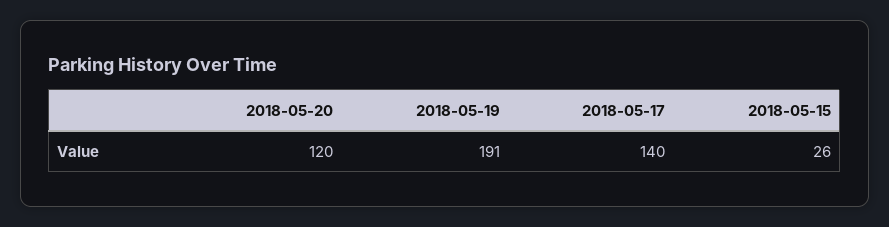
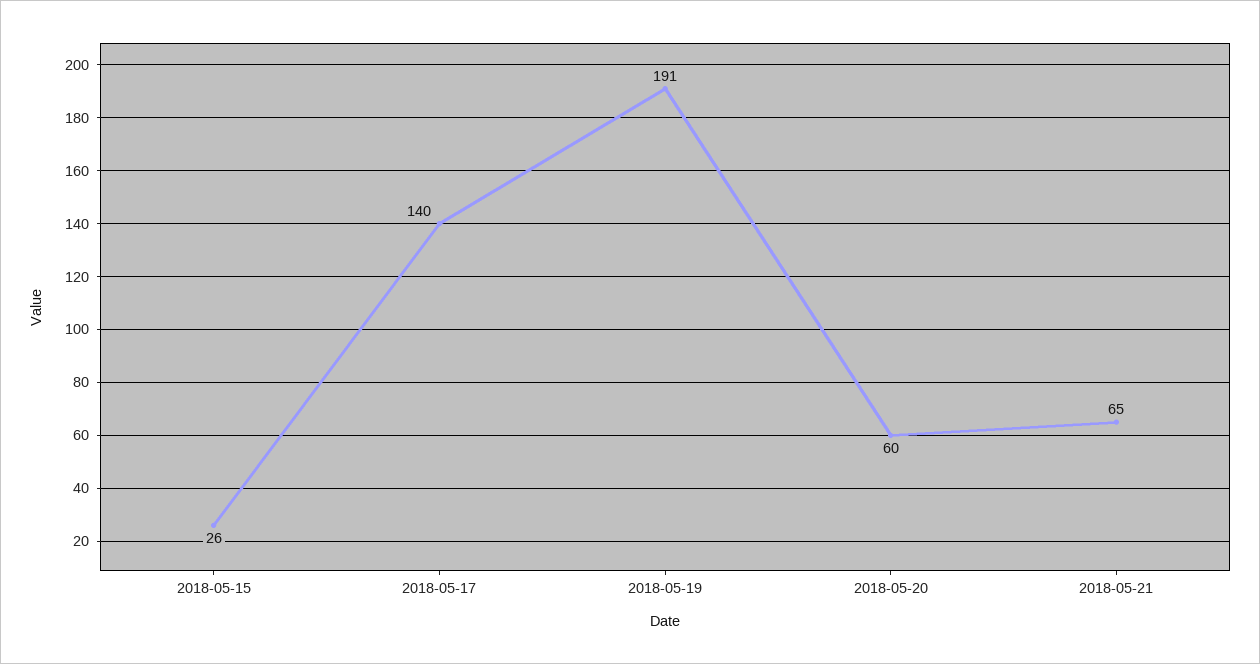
2018-05-20: 120 -> 60
2018-05-21: none -> 65

